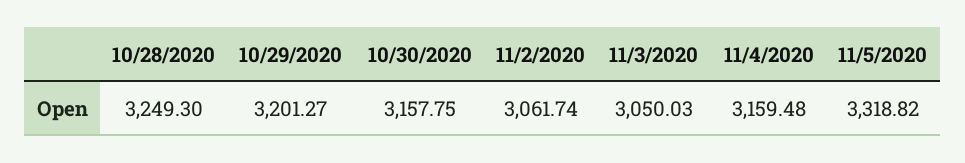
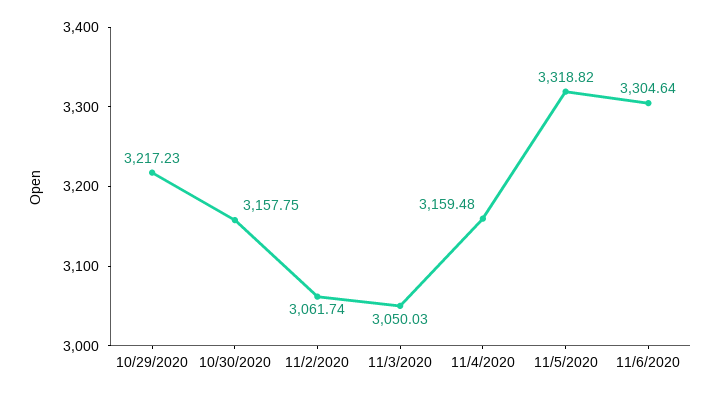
10/28/2020: 3249.3 -> none
10/29/2020: 3201.27 -> 3217.23
11/6/2020: none -> 3304.64

